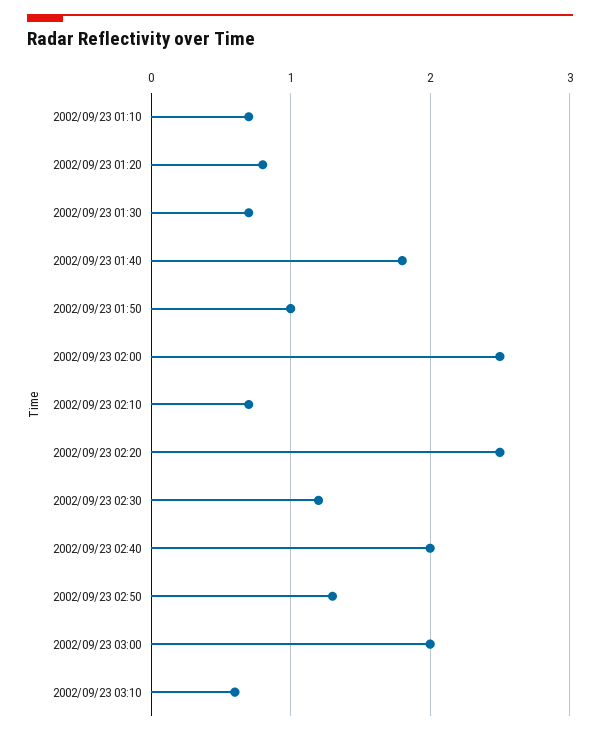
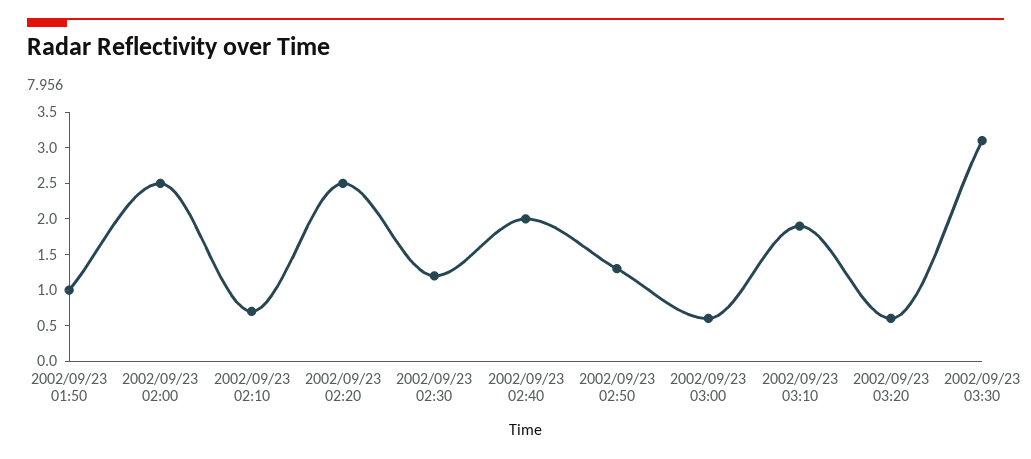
2002/09/23 01:10: 0.7 -> none
2002/09/23 01:20: 0.8 -> none
2002/09/23 01:30: 0.7 -> none
2002/09/23 01:40: 1.8 -> none
2002/09/23 03:00: 2 -> 0.5
2002/09/23 03:10: 0.6 -> 2
2002/09/23 03:20: none -> 0.5
2002/09/23 03:30: none -> 3

